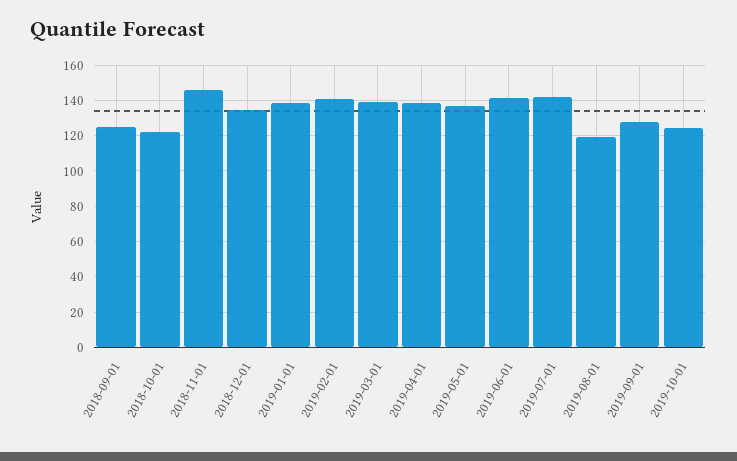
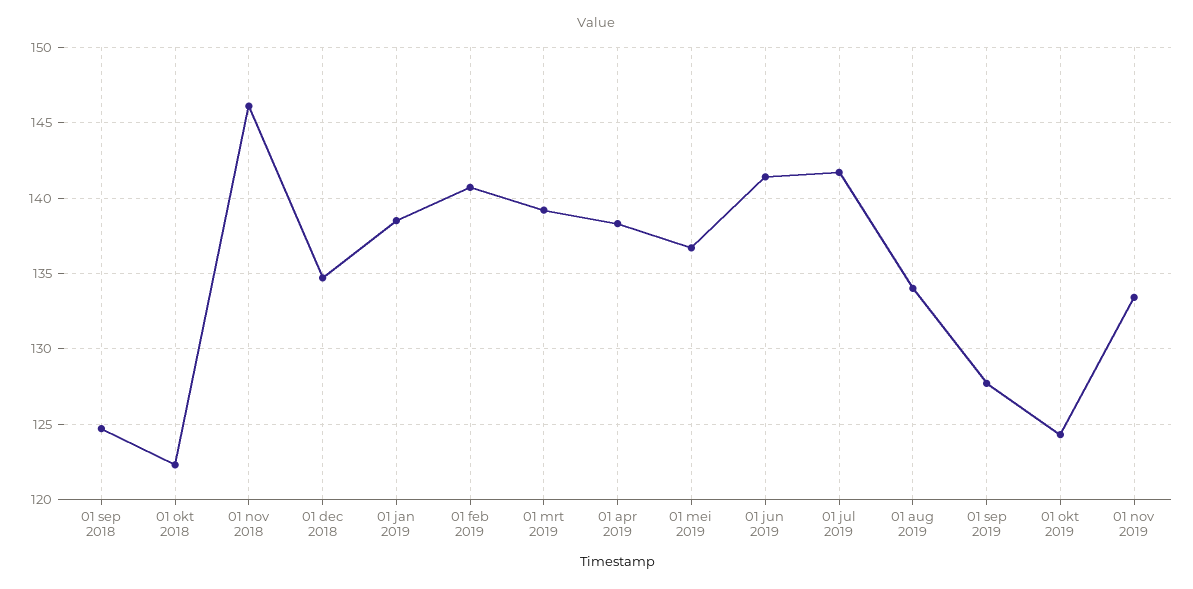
2019-08-01: 120 -> 134
01 nov 2019: none -> 133.5

